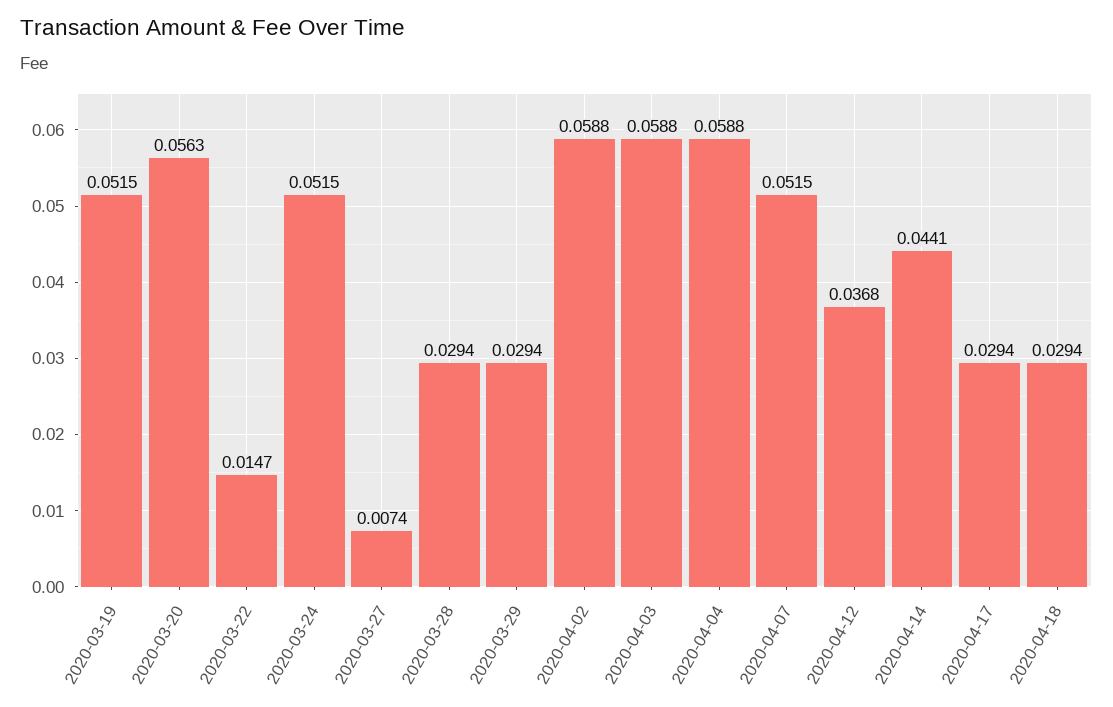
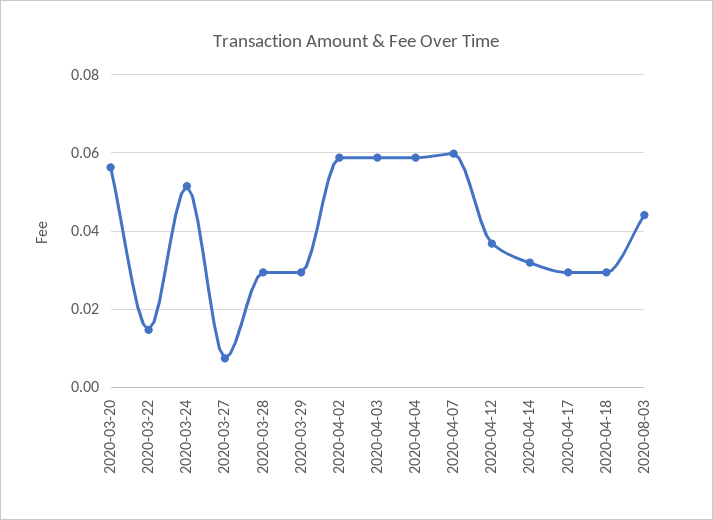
2020-03-19: 0.0515 -> none
2020-04-07: 0.0515 -> 0.06
2020-04-14: 0.0441 -> 0.032
2020-08-03: none -> 0.044

